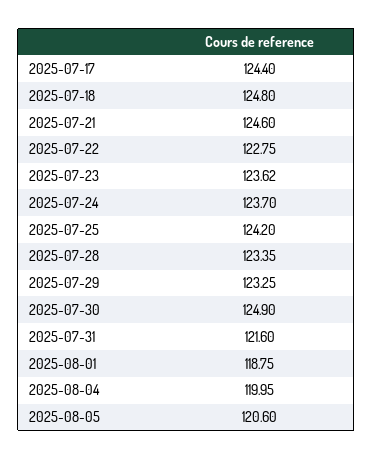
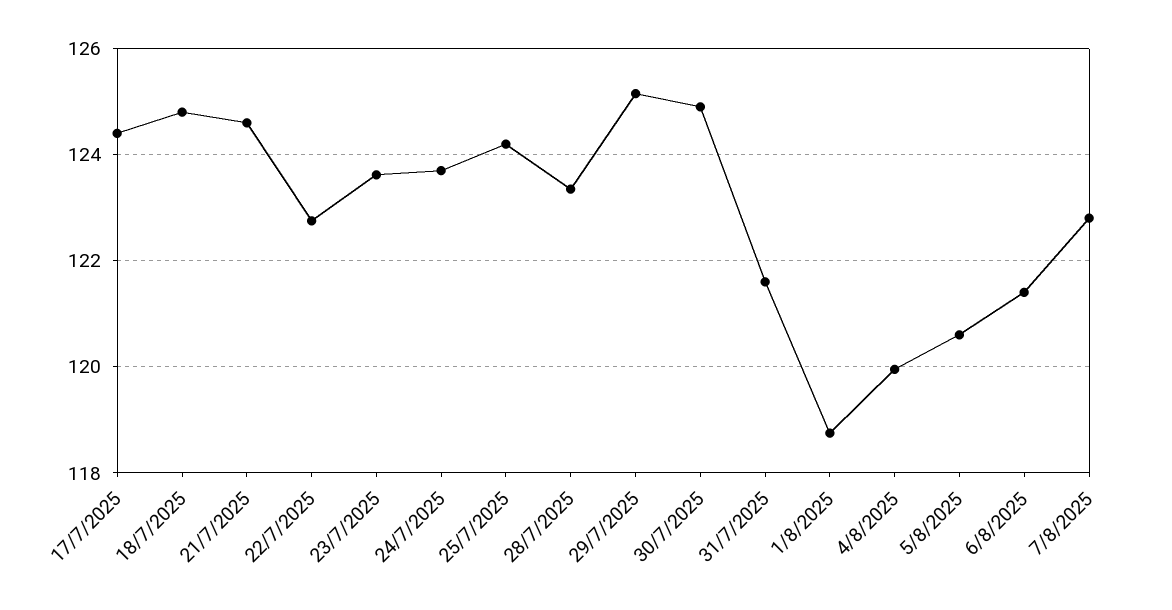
2025-07-29: 123.25 -> 125.2
6/8/2025: none -> 121.4
7/8/2025: none -> 122.8

